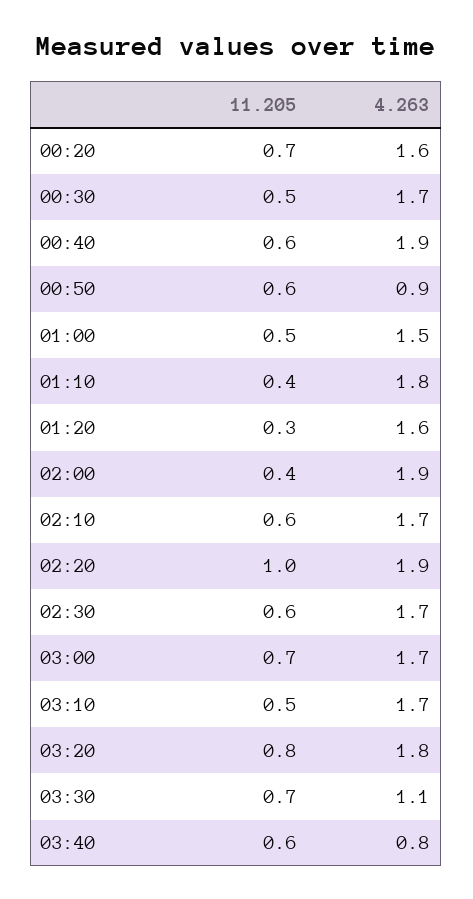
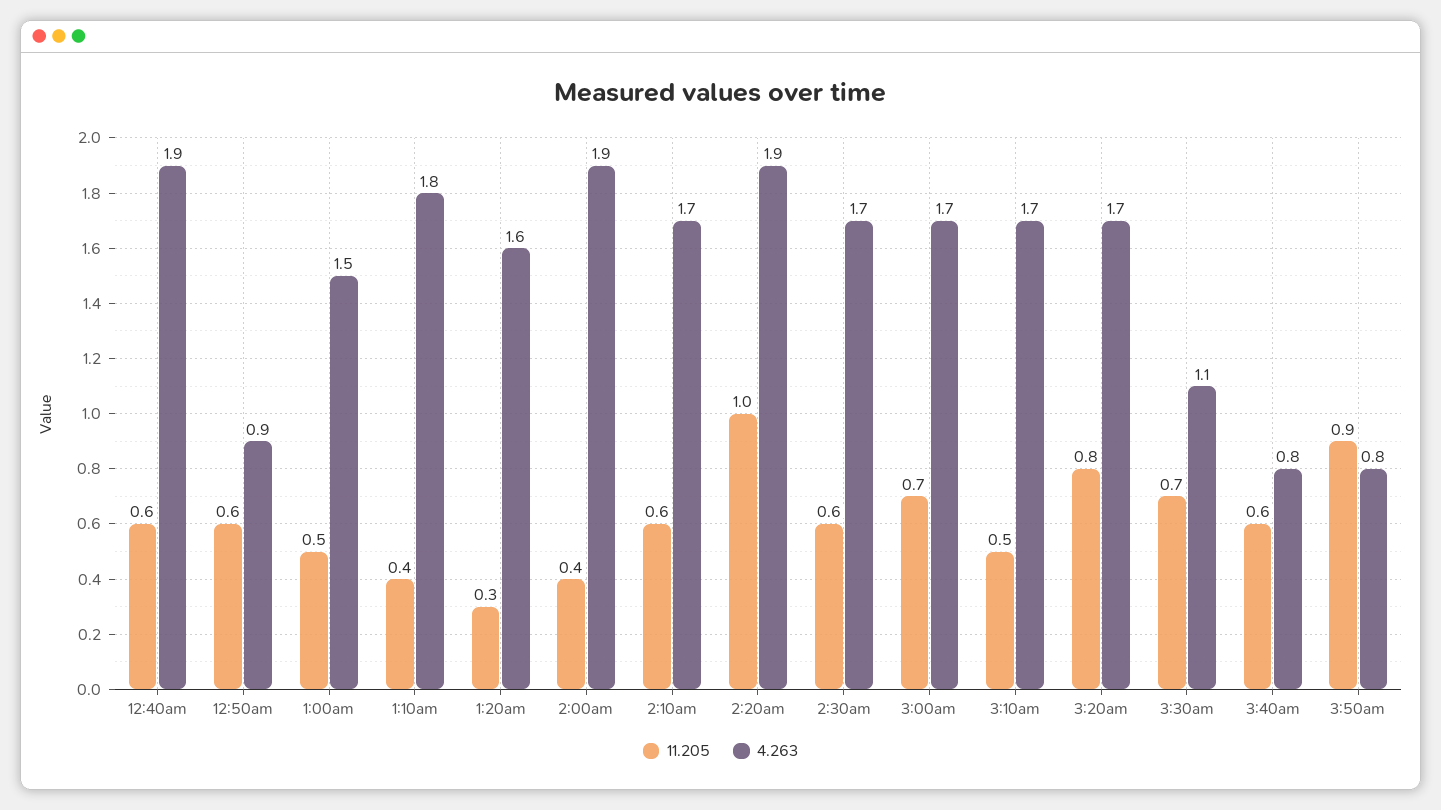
11.205, 00:20: 0.7 -> none
4.263, 00:20: 1.6 -> none
11.205, 00:30: 0.5 -> none
4.263, 00:30: 1.7 -> none
4.263, 03:20: 1.8 -> 1.7
11.205, 3:50am: none -> 0.9
4.263, 3:50am: none -> 0.8

